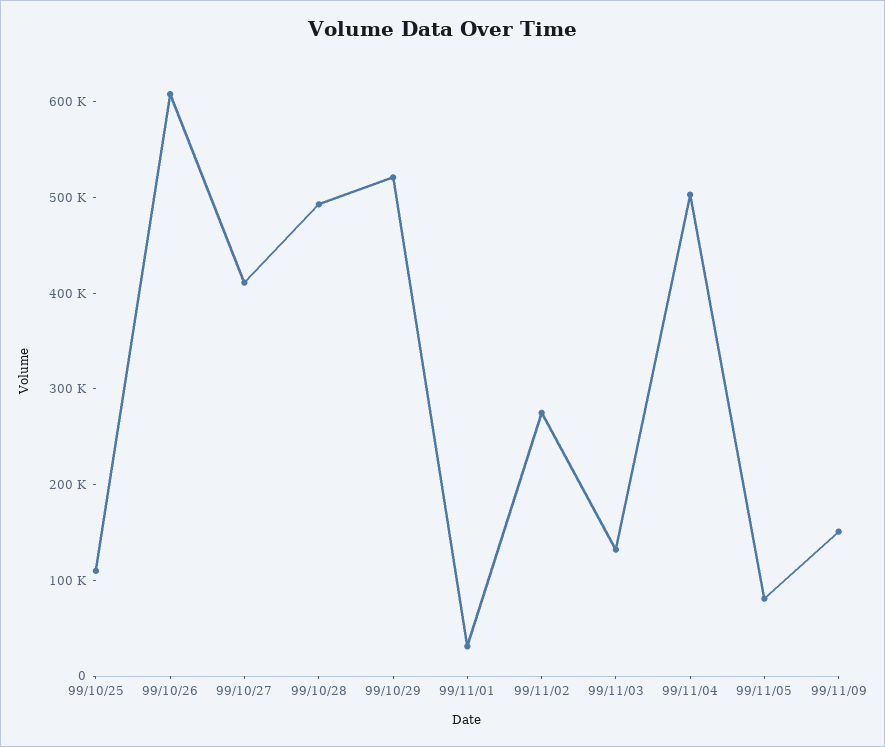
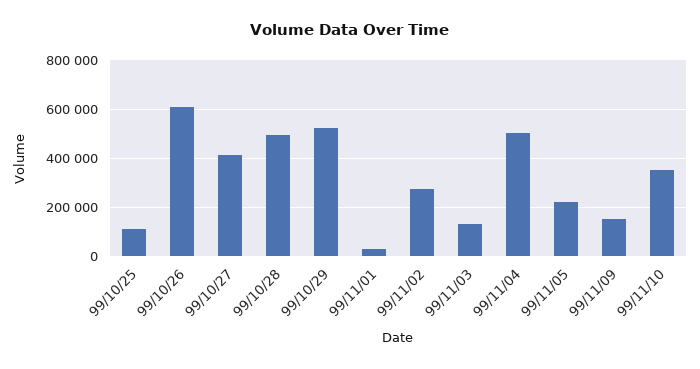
99/11/05: 80000 -> 225000
99/11/10: none -> 350000

